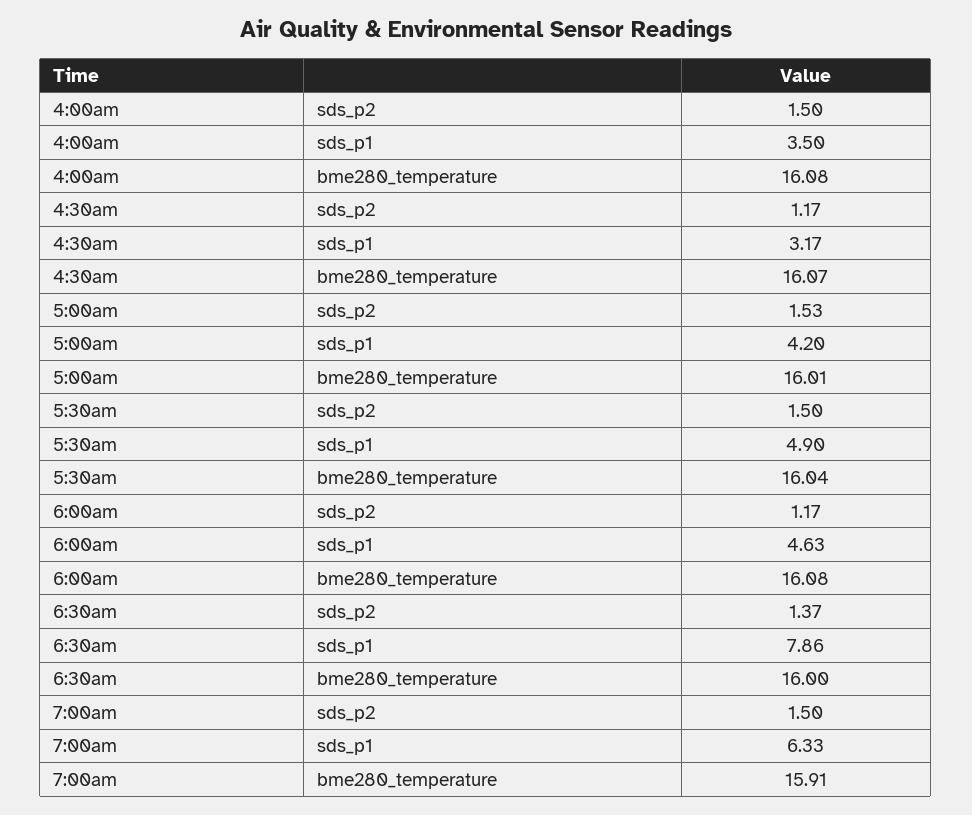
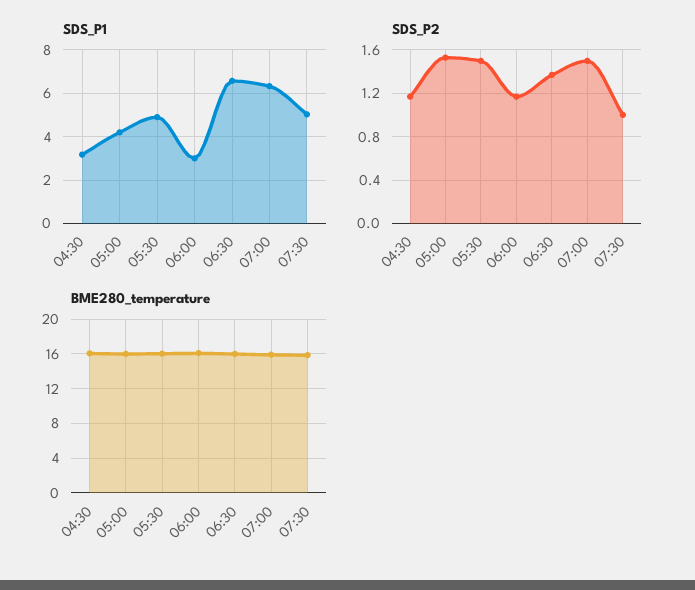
sds_p2, 4:00am: 1.5 -> none
sds_p1, 4:00am: 3.5 -> none
bme280_temperature, 4:00am: 16.08 -> none
sds_p1, 6:00am: 4.63 -> 3
sds_p1, 6:30am: 7.86 -> 6.5
sds_p1, 07:30: none -> 5
sds_p2, 07:30: none -> 1
bme280_temperature, 07:30: none -> 16

